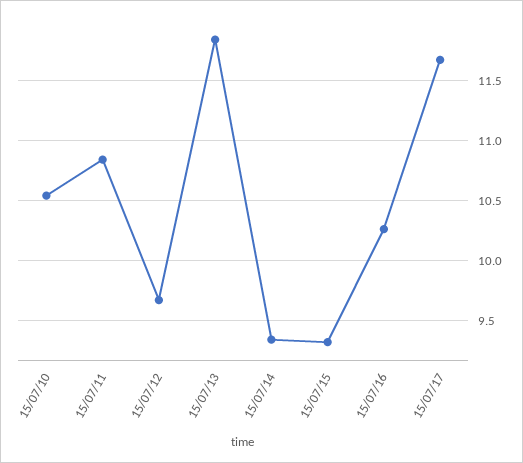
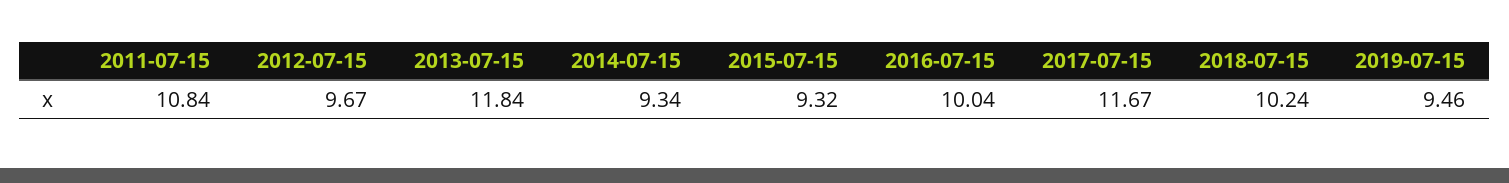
15/07/10: 10.55 -> none
15/07/16: 10.25 -> 10.04
2018-07-15: none -> 10.24
2019-07-15: none -> 9.46

